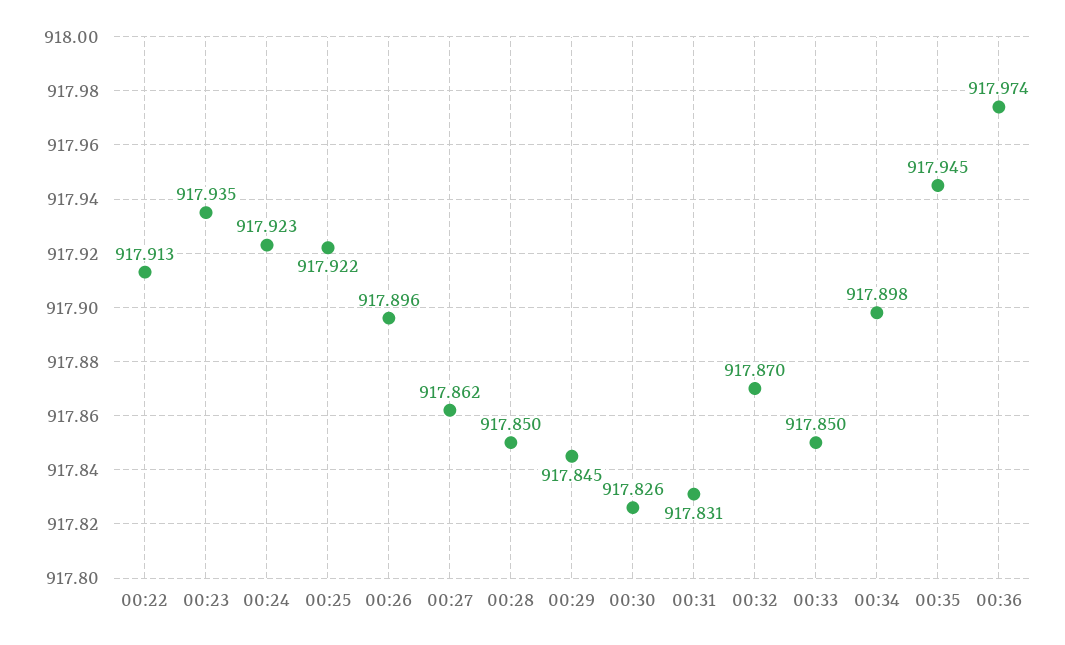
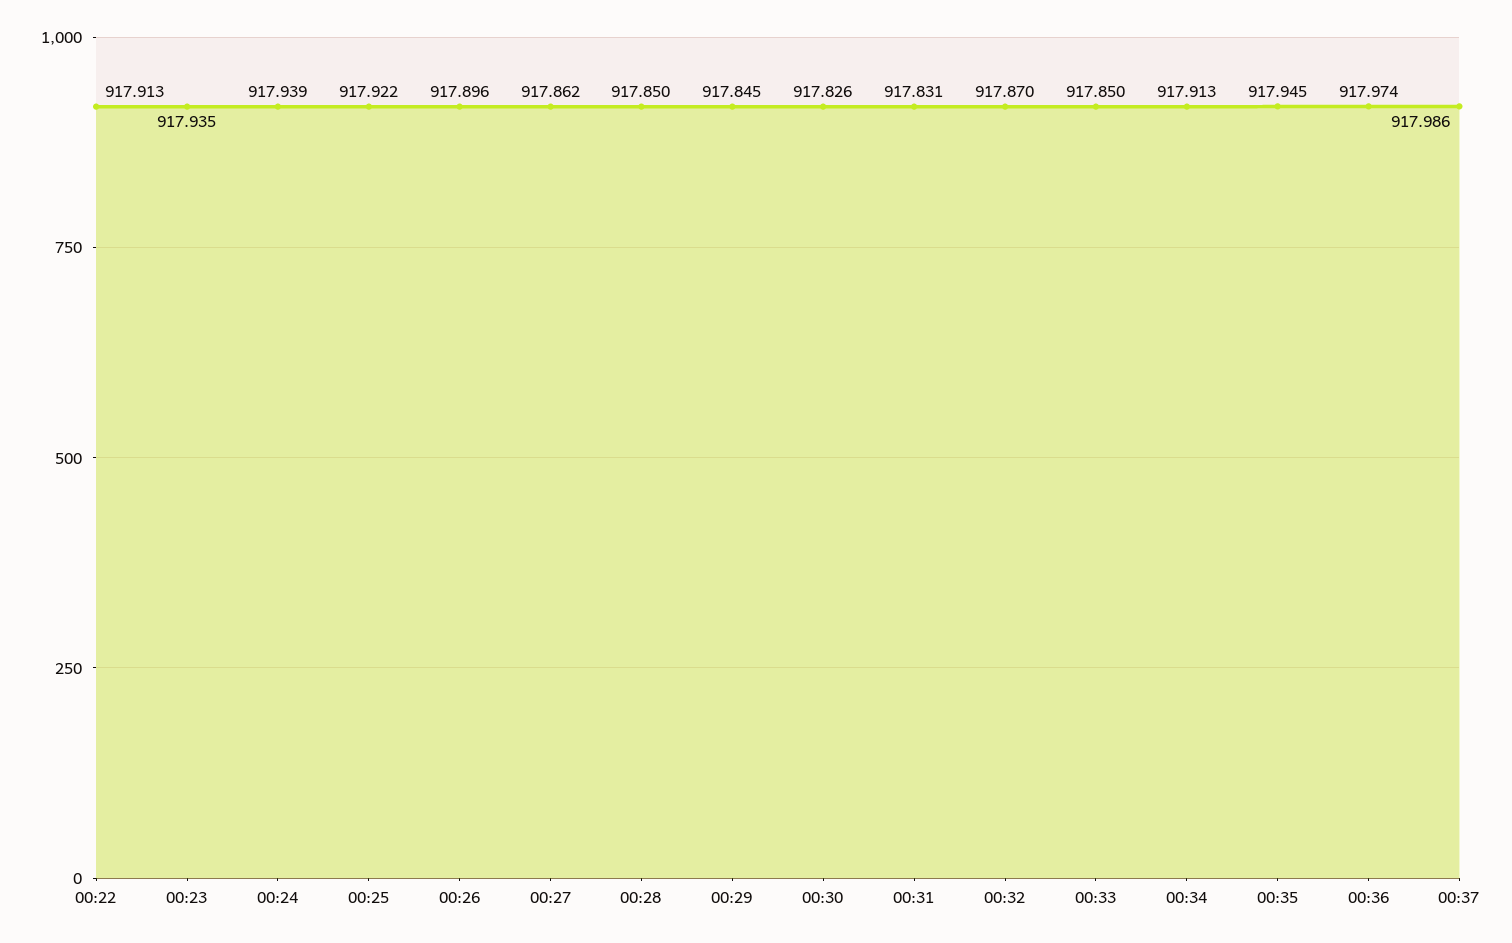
00:24: 917.923 -> 917.939
00:34: 917.898 -> 917.913
00:37: none -> 917.986

